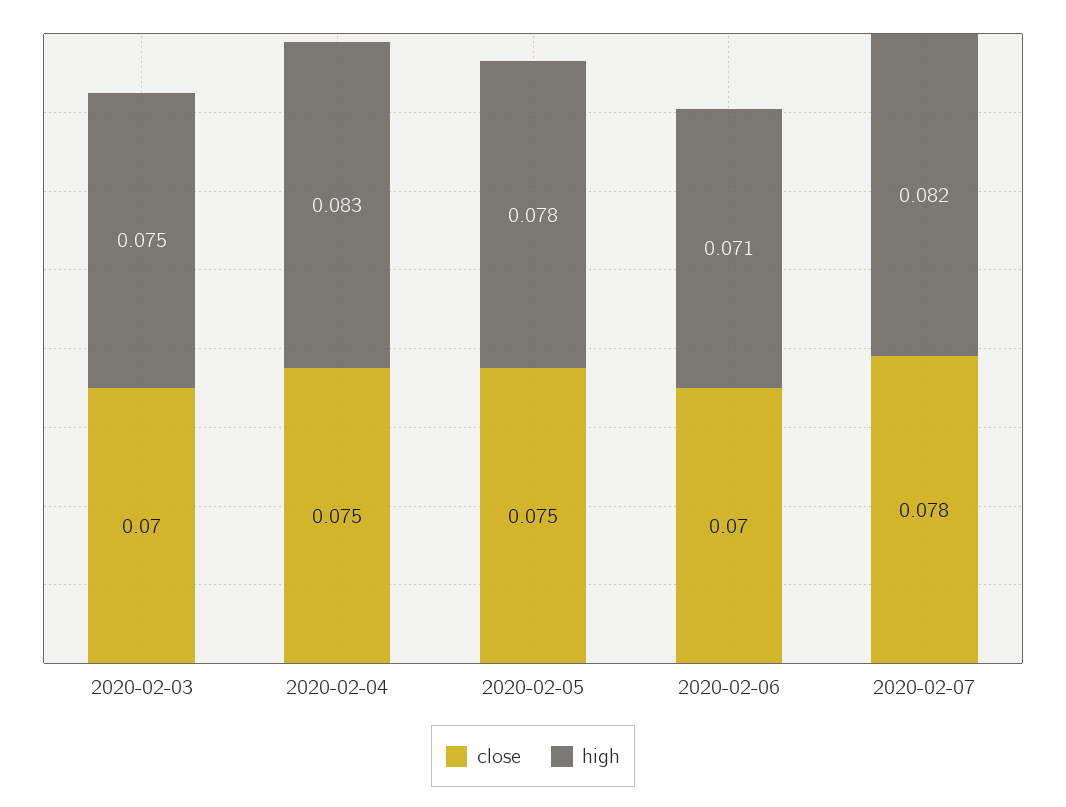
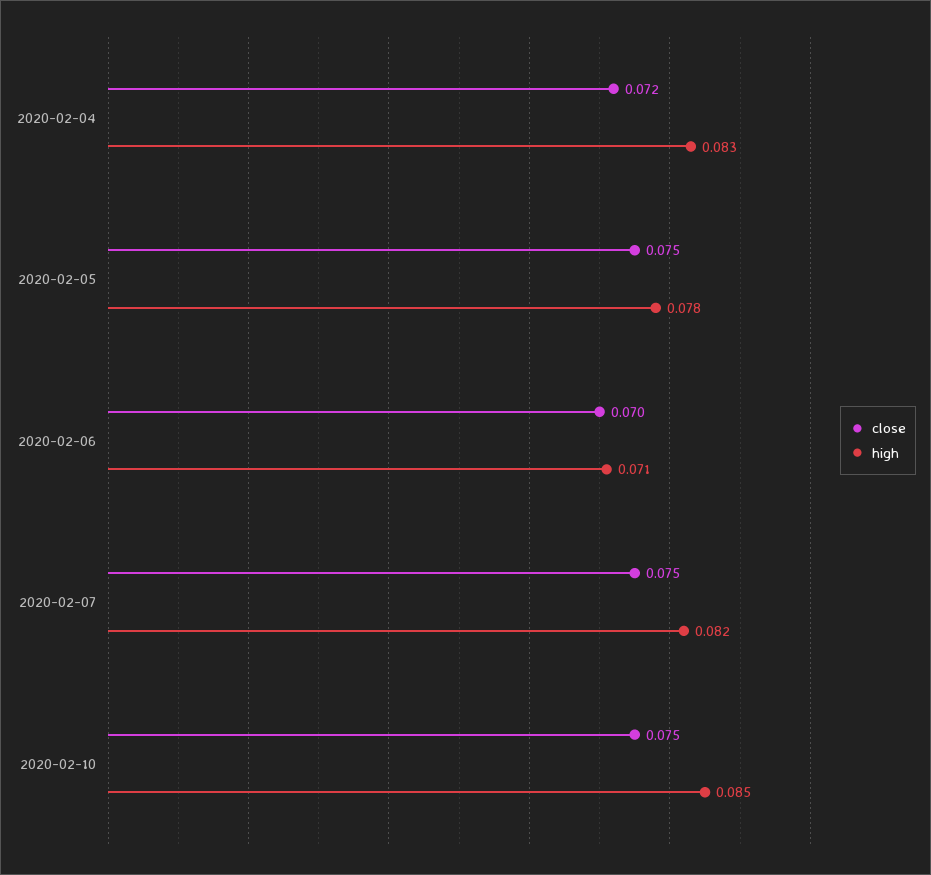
close, 2020-02-03: 0.07 -> none
high, 2020-02-03: 0.075 -> none
close, 2020-02-04: 0.075 -> 0.072
close, 2020-02-07: 0.078 -> 0.075
close, 2020-02-10: none -> 0.075
high, 2020-02-10: none -> 0.085

